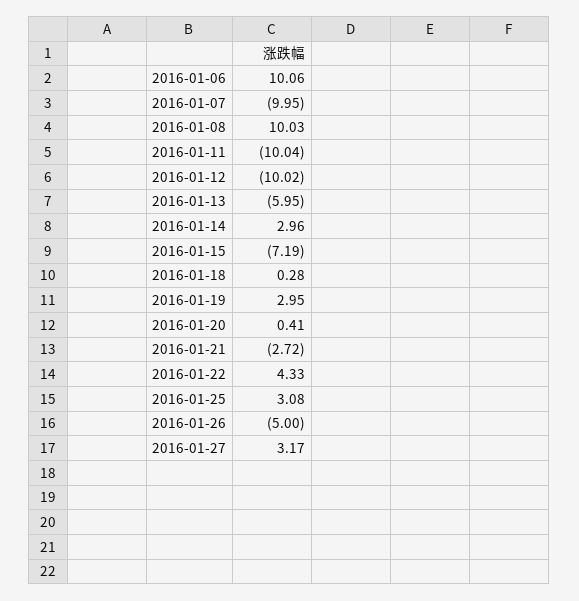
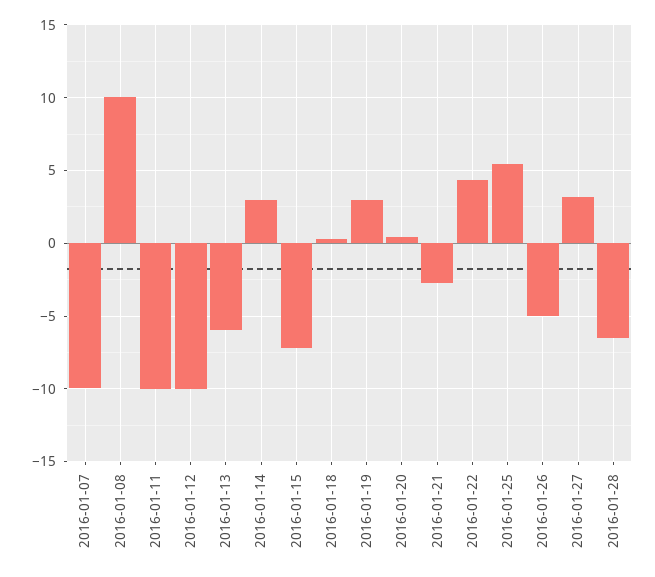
2016-01-06: 10.06 -> none
2016-01-25: 3.08 -> 5.5
2016-01-28: none -> -6.5

